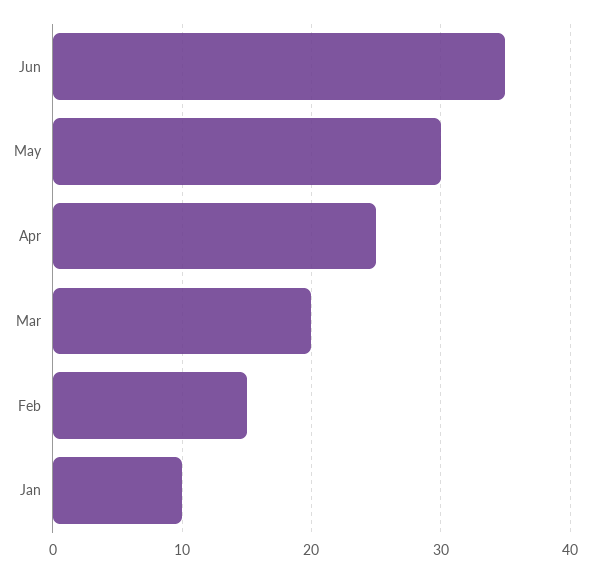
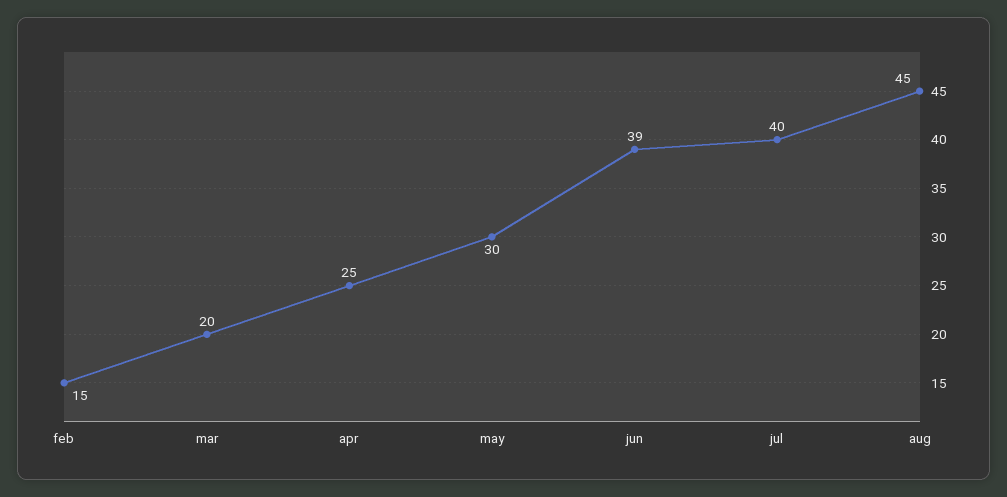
Jun: 35 -> 39
Jan: 10 -> none
jul: none -> 40
aug: none -> 45

